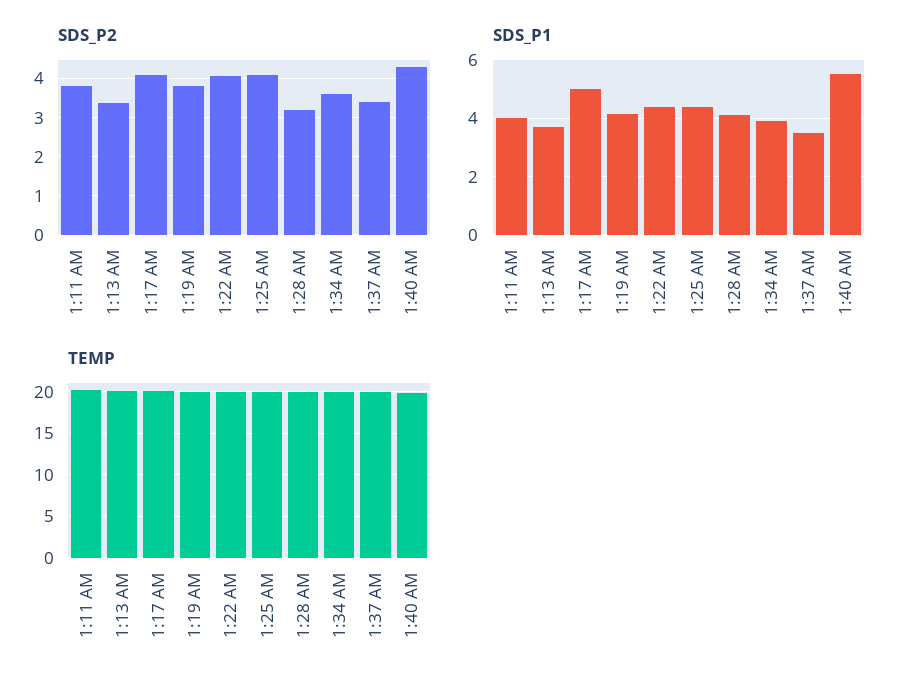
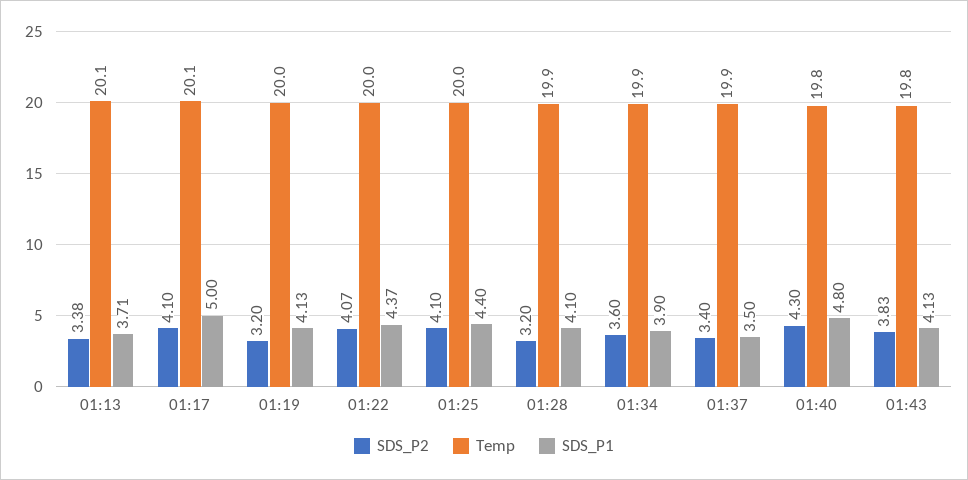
SDS_P2, 1:11 AM: 3.8 -> none
SDS_P2, 1:19 AM: 3.8 -> 3.2
SDS_P1, 1:11 AM: 4 -> none
SDS_P1, 1:40 AM: 5.5 -> 4.8
TEMP, 1:11 AM: 20 -> none
SDS_P2, 01:43: none -> 3.83
TEMP, 01:43: none -> 19.8
SDS_P1, 01:43: none -> 4.13

